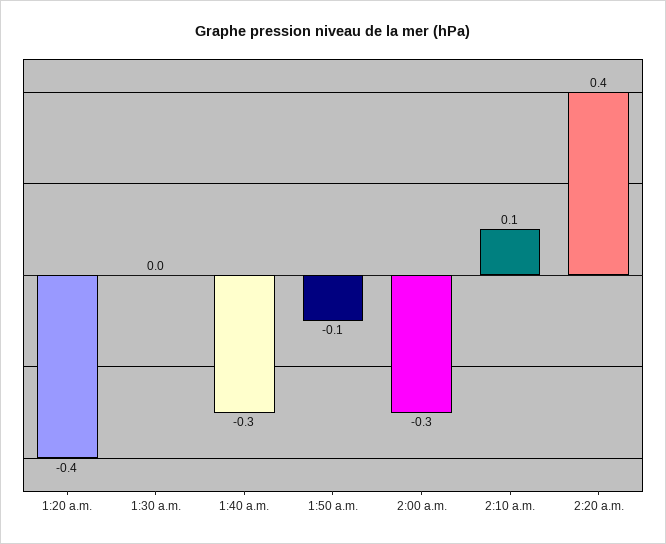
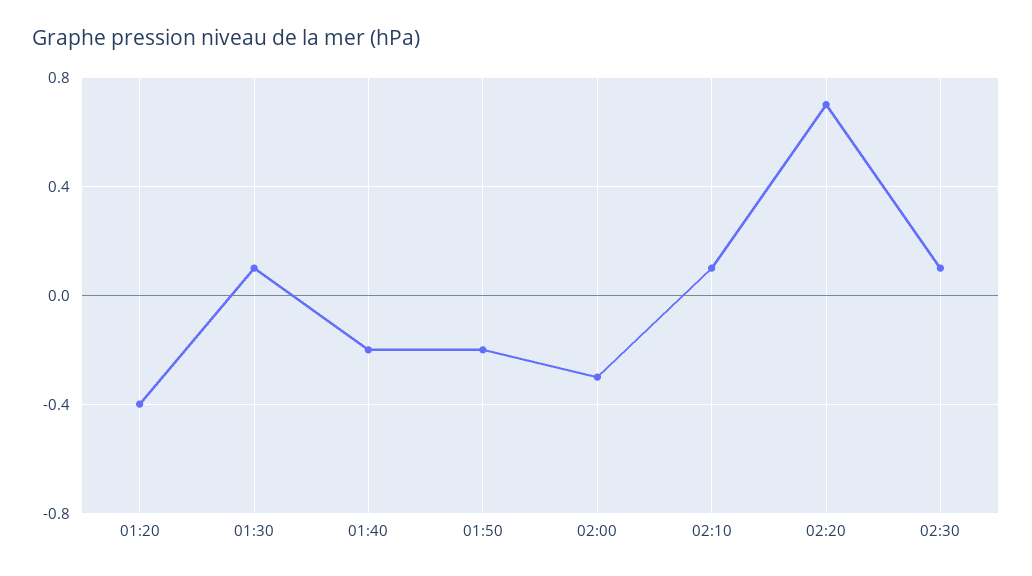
1:30 a.m.: 0 -> 0.1
1:40 a.m.: -0.3 -> -0.2
1:50 a.m.: -0.1 -> -0.2
2:20 a.m.: 0.4 -> 0.7
02:30: none -> 0.1

